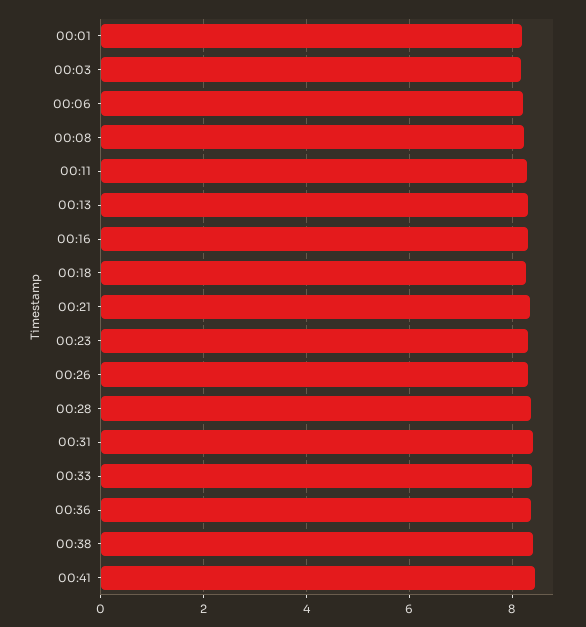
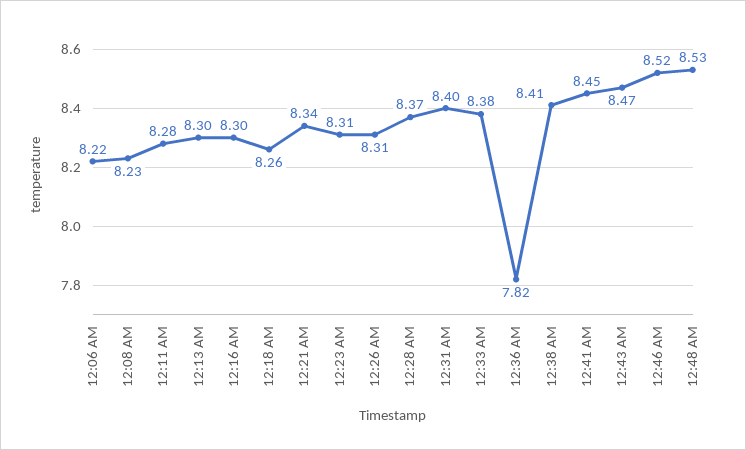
00:01: 8.2 -> none
00:03: 8.2 -> none
00:36: 8.4 -> 7.82
12:43 AM: none -> 8.47
12:46 AM: none -> 8.52
12:48 AM: none -> 8.53

